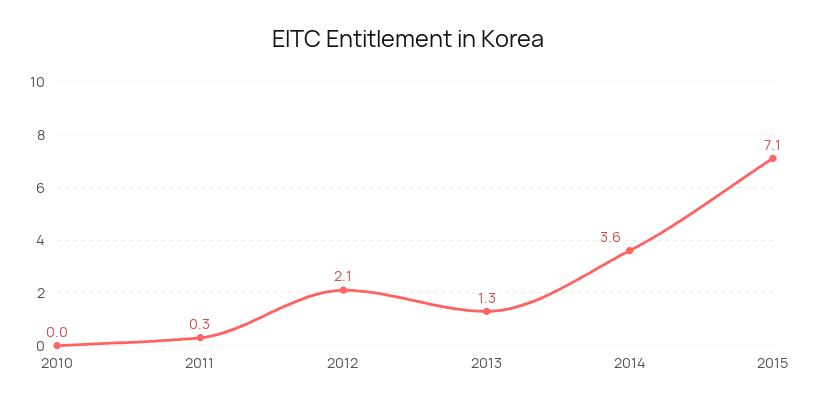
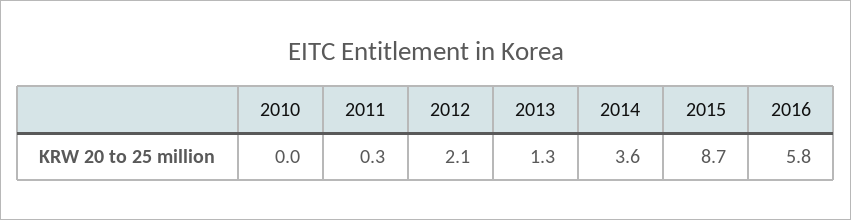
2015: 7.1 -> 8.7
2016: none -> 5.8

